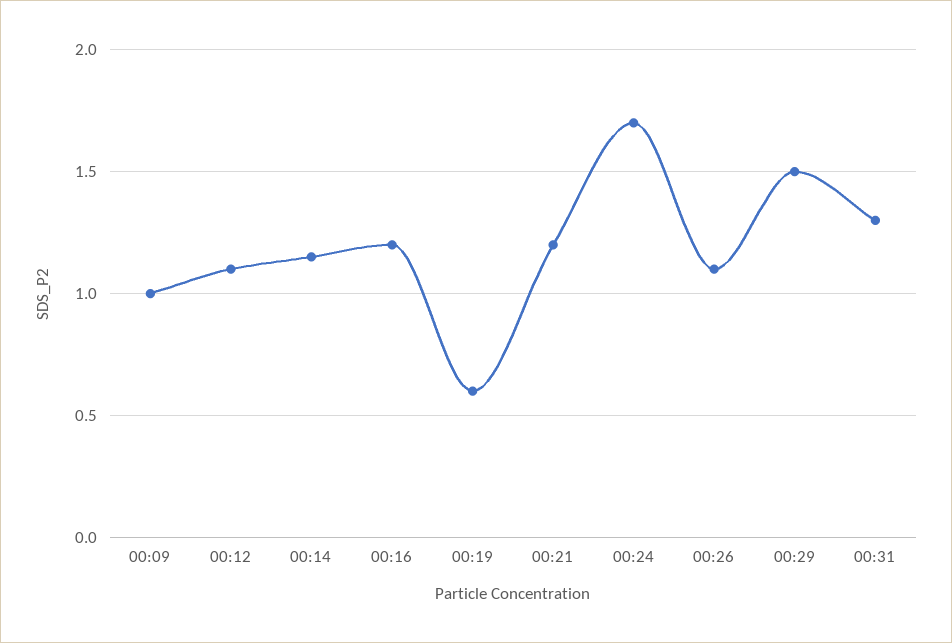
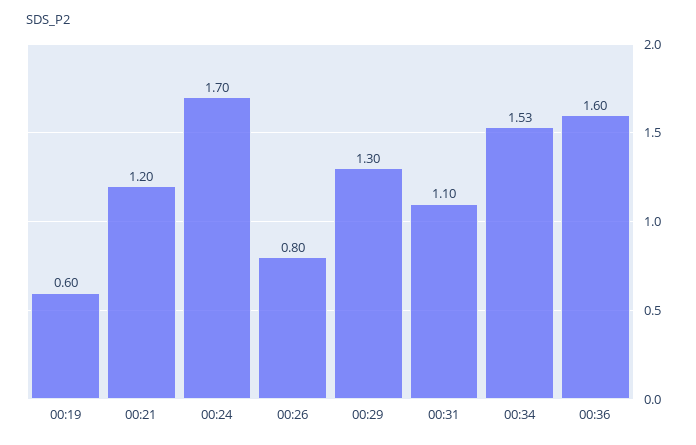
00:09: 1 -> none
00:12: 1.1 -> none
00:14: 1.15 -> none
00:16: 1.2 -> none
00:26: 1.1 -> 0.8
00:29: 1.5 -> 1.3
00:31: 1.3 -> 1.1
00:34: none -> 1.53
00:36: none -> 1.6

